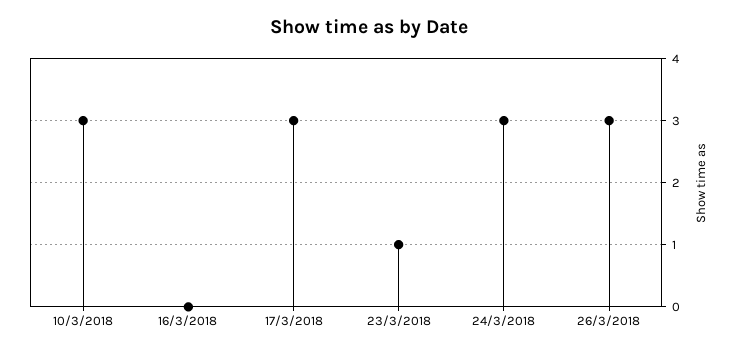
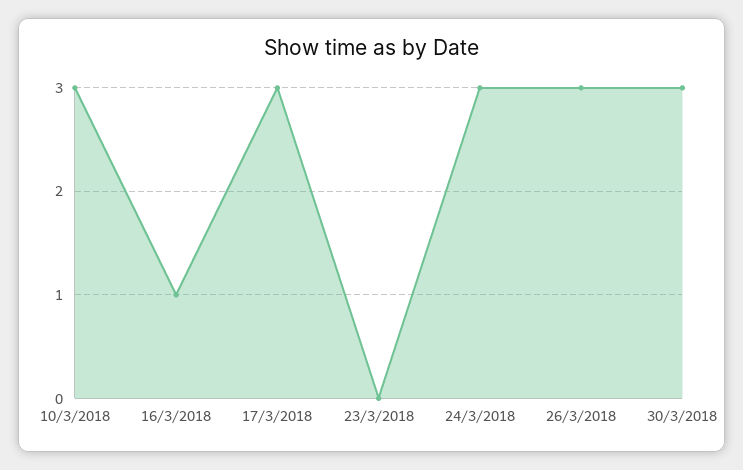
16/3/2018: 0 -> 1
23/3/2018: 1 -> 0
30/3/2018: none -> 3

